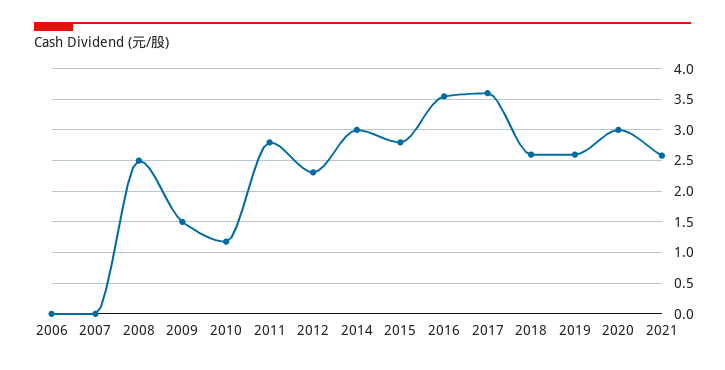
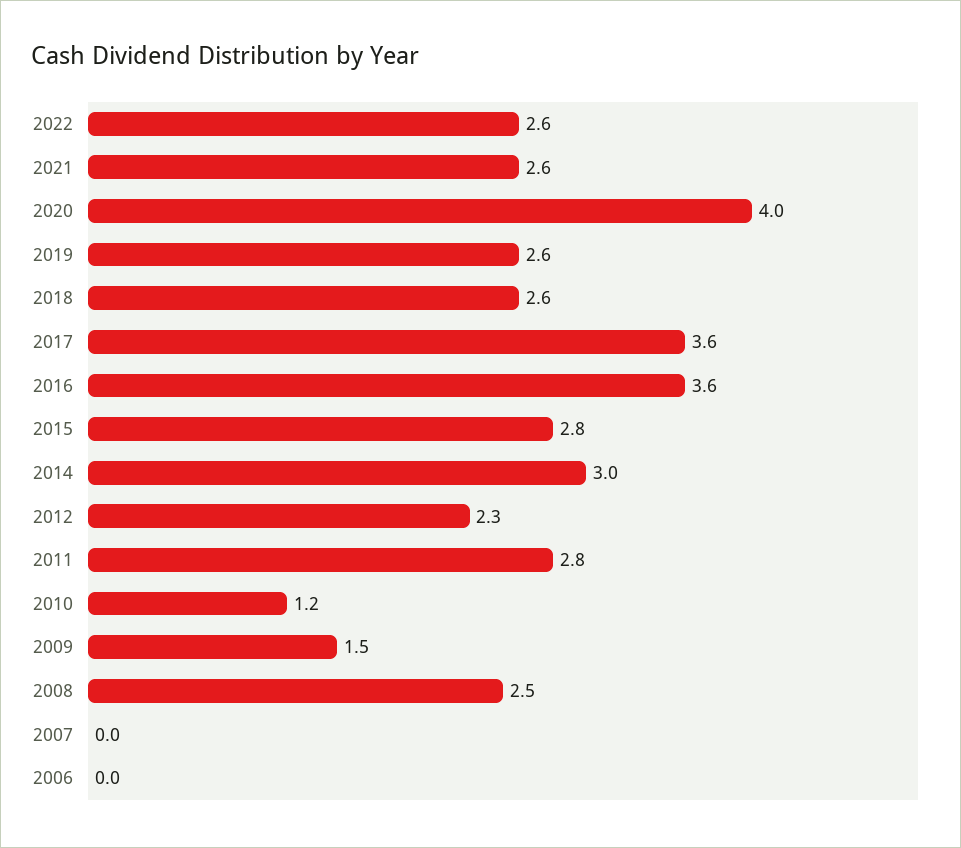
2020: 3 -> 4
2022: none -> 2.6

